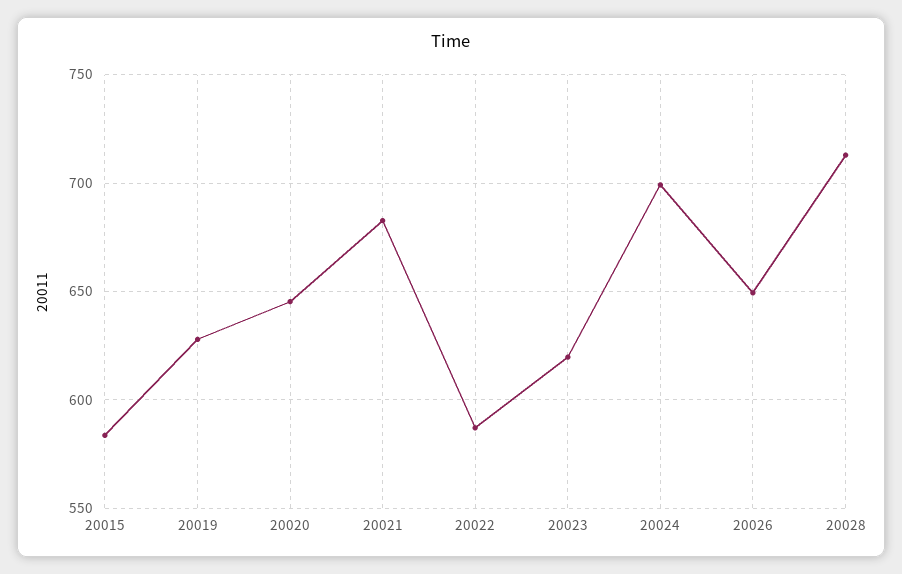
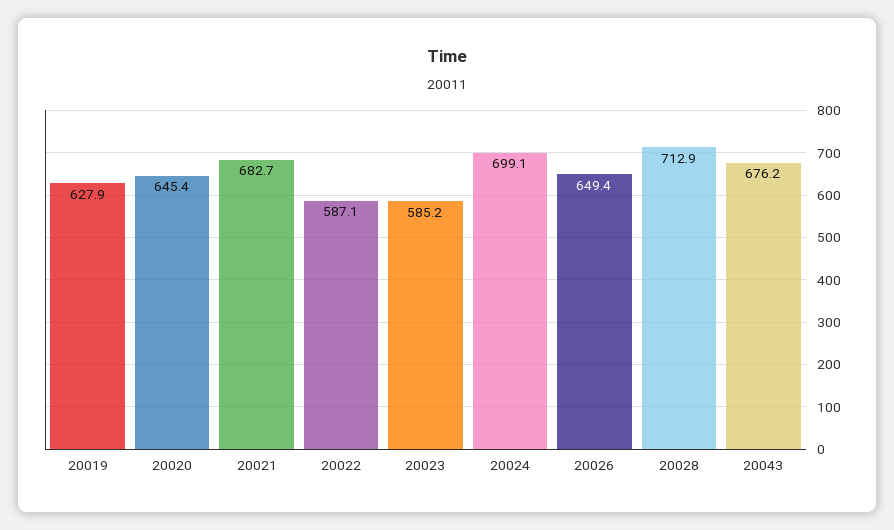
20015: 585 -> none
20023: 620 -> 585.2
20043: none -> 676.2

